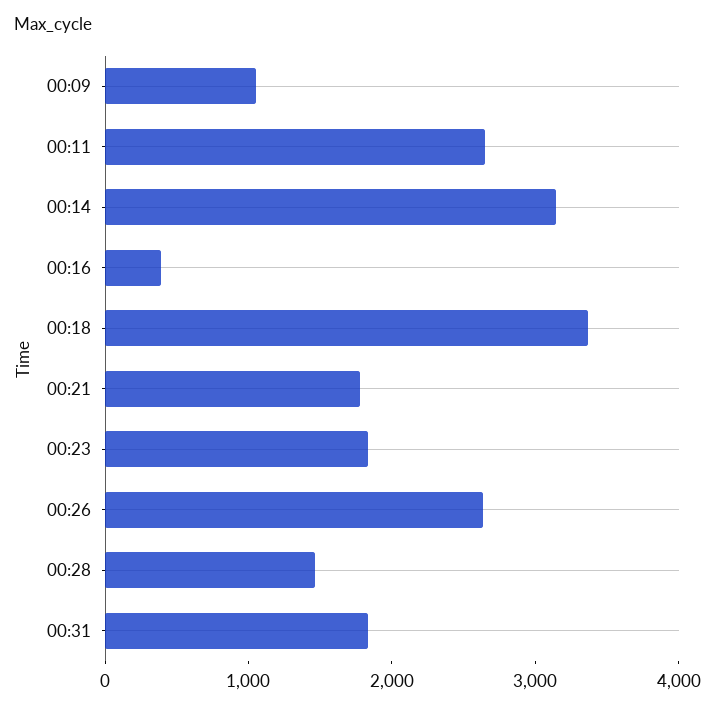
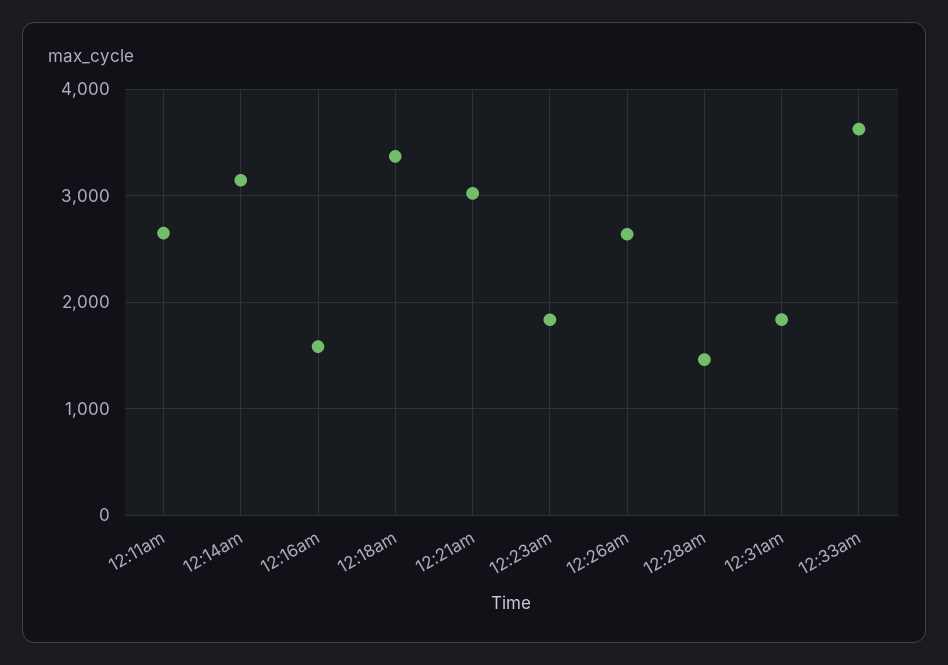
00:09: 1000 -> none
00:16: 400 -> 1600
00:21: 1800 -> 3000
12:33am: none -> 3600

